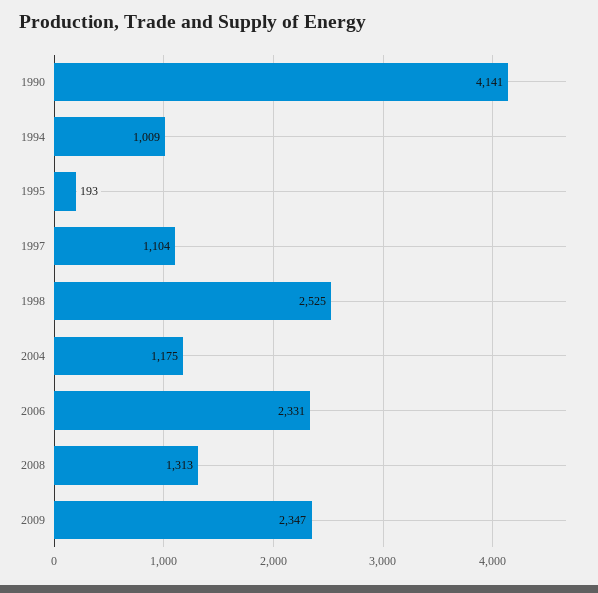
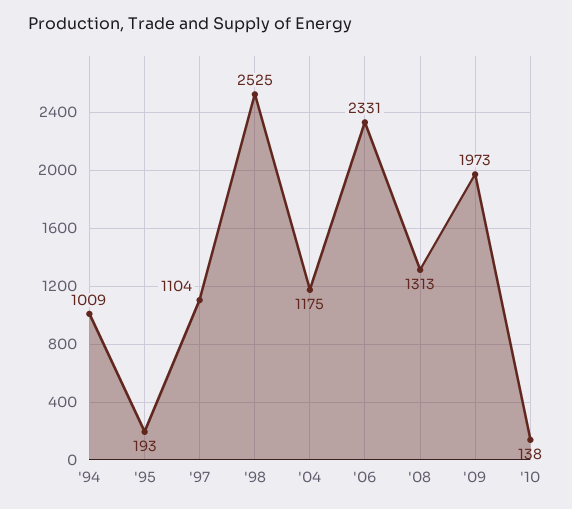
1990: 4141 -> none
2009: 2347 -> 1973
'10: none -> 138

